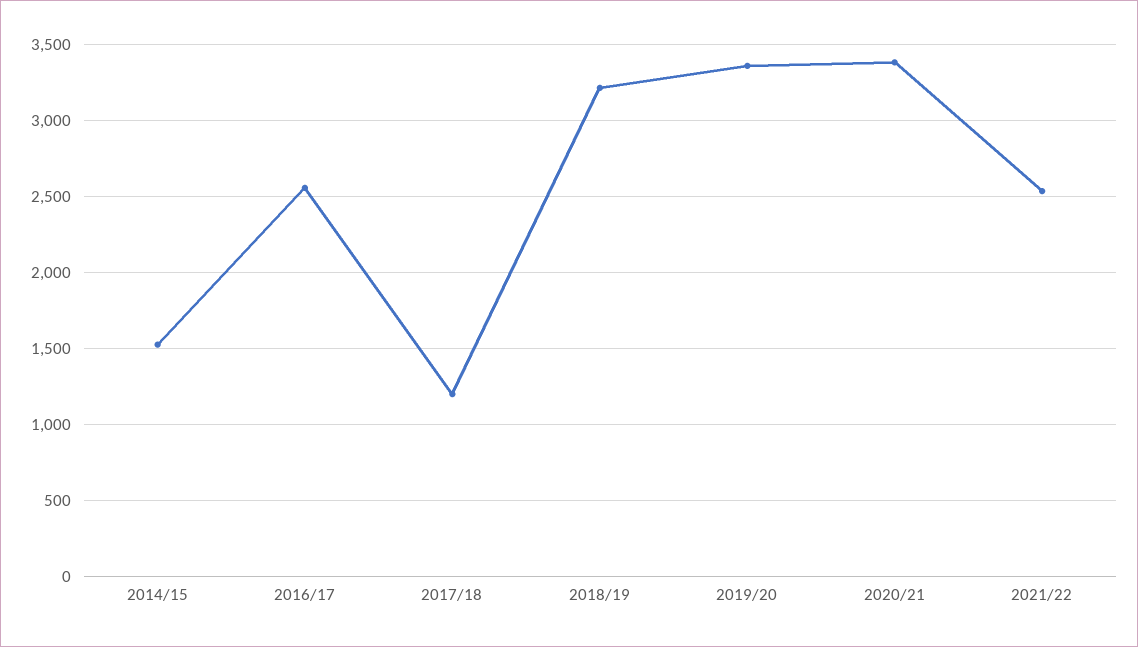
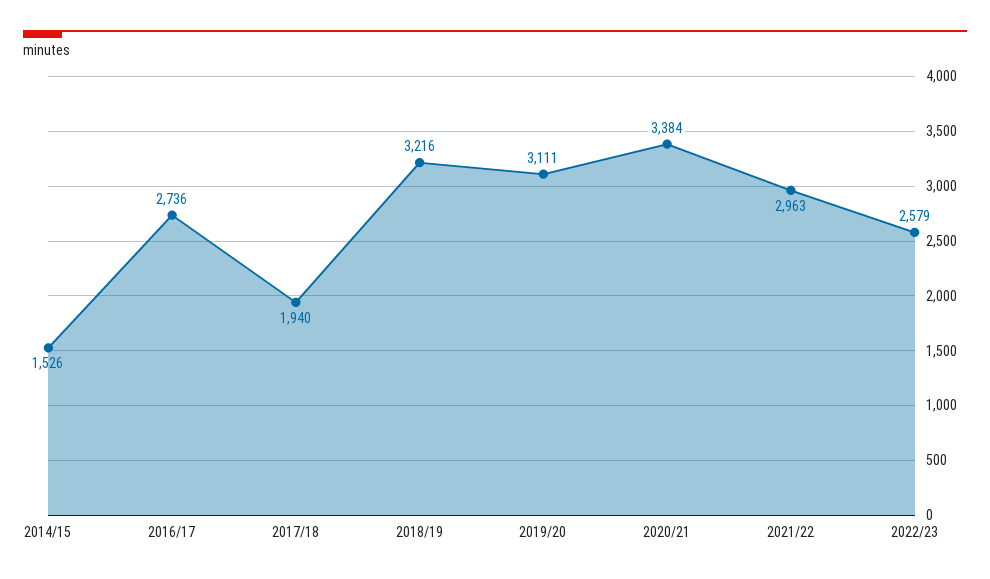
2016/17: 2550 -> 2736
2017/18: 1200 -> 1940
2019/20: 3350 -> 3111
2021/22: 2550 -> 2963
2022/23: none -> 2579

